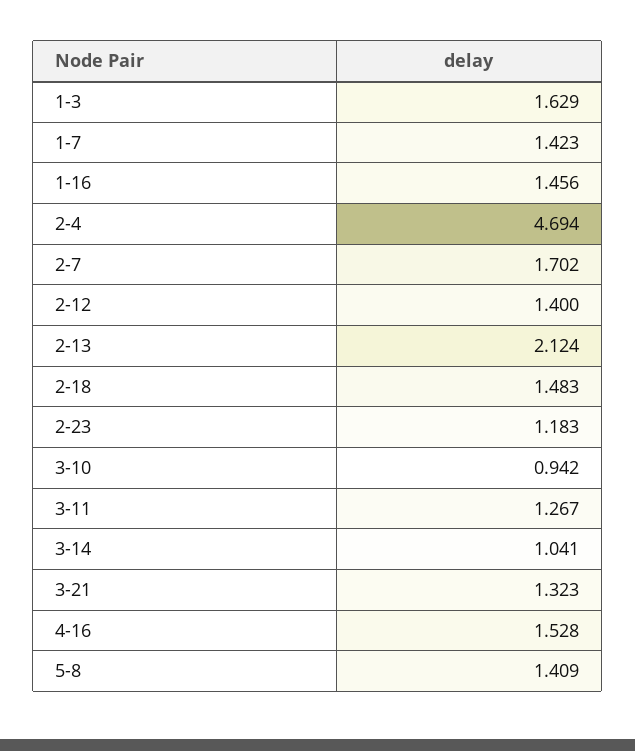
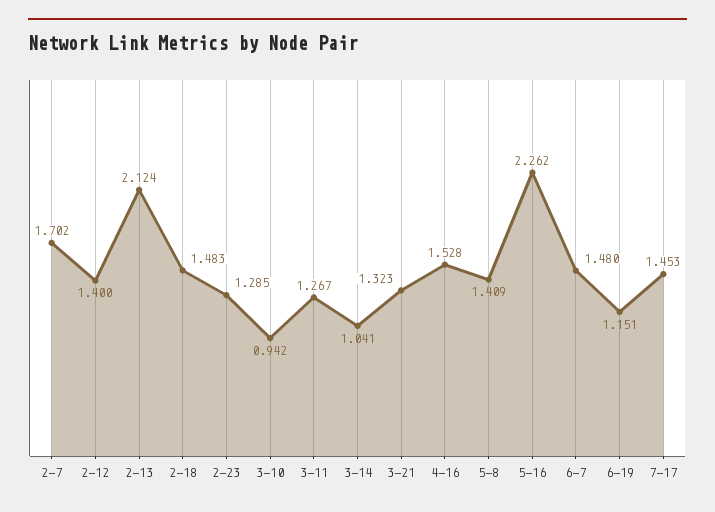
1-3: 1.629 -> none
1-7: 1.423 -> none
1-16: 1.456 -> none
2-4: 4.694 -> none
2-23: 1.183 -> 1.285
5-16: none -> 2.262
6-7: none -> 1.48
6-19: none -> 1.151
7-17: none -> 1.453

